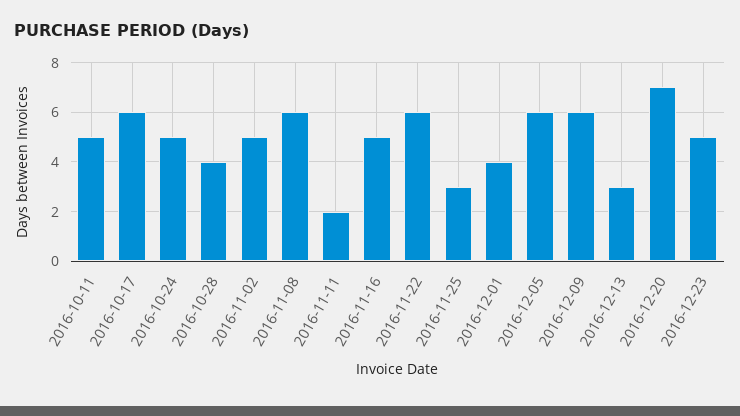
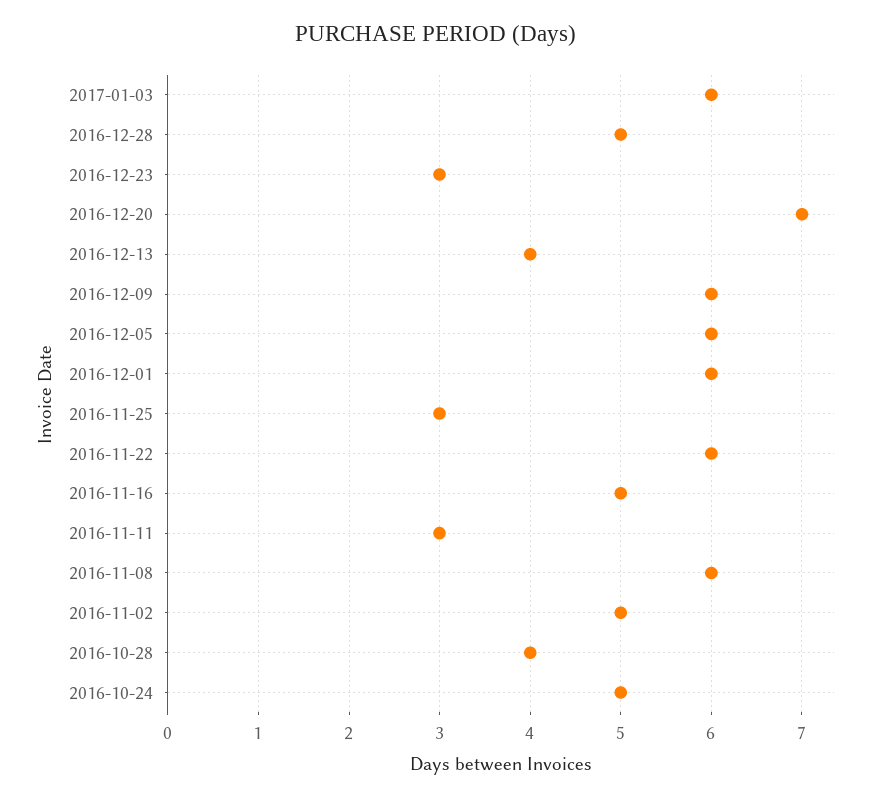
2016-10-11: 5 -> none
2016-10-17: 6 -> none
2016-11-11: 2 -> 3
2016-12-01: 4 -> 6
2016-12-13: 3 -> 4
2016-12-23: 5 -> 3
2017-01-03: none -> 6
2016-12-28: none -> 5

